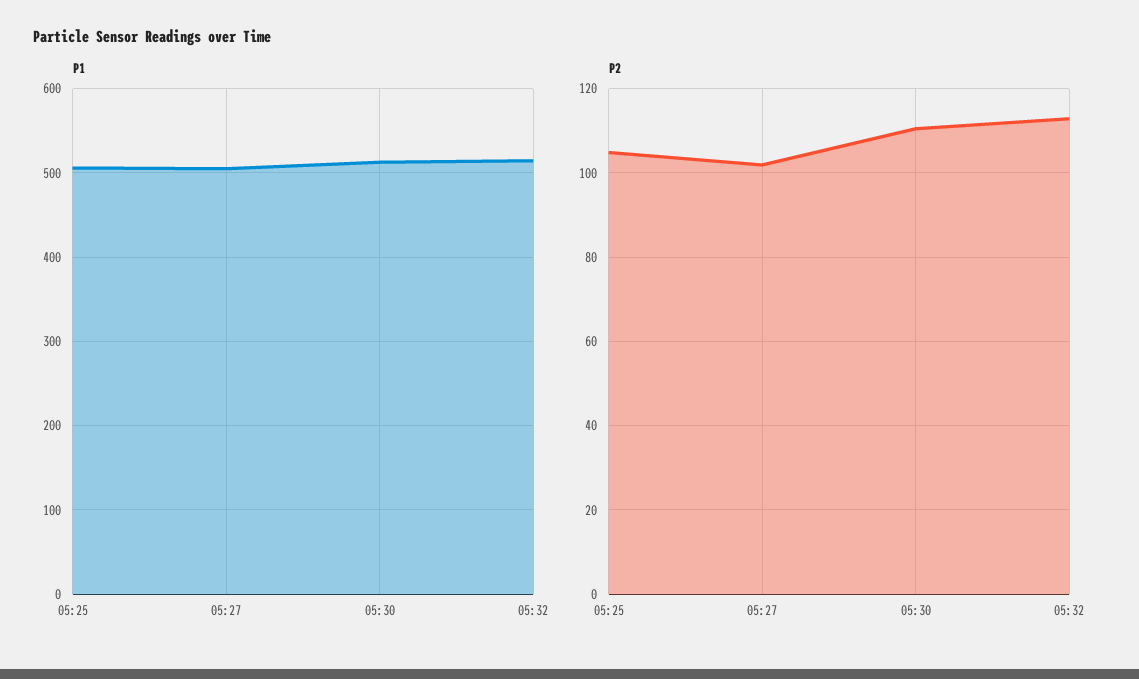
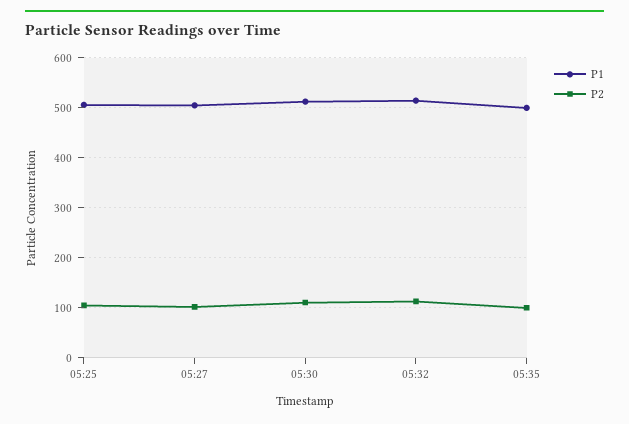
P1, 05:35: none -> 500
P2, 05:35: none -> 100

